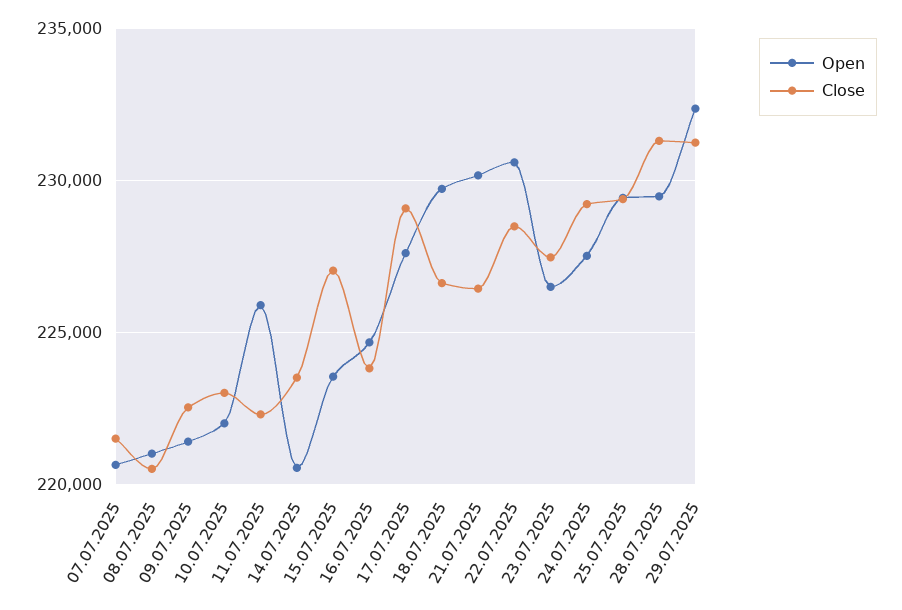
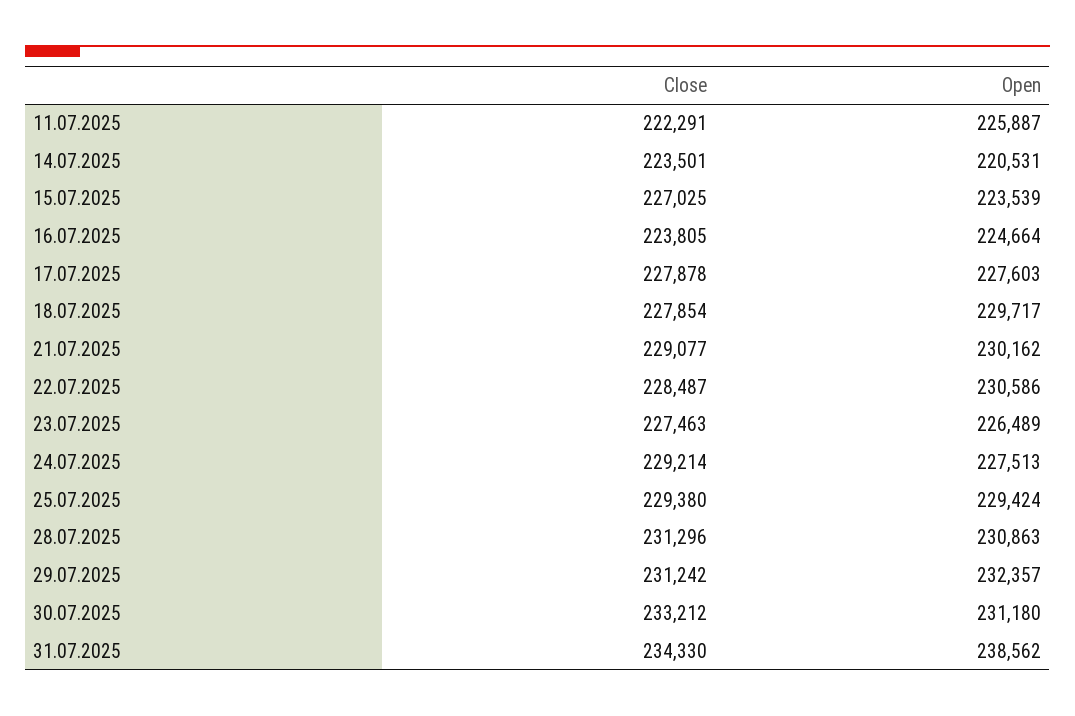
Open, 07.07.2025: 220500 -> none
Close, 07.07.2025: 221500 -> none
Open, 08.07.2025: 221000 -> none
Close, 08.07.2025: 220500 -> none
Open, 09.07.2025: 221500 -> none
Close, 09.07.2025: 222500 -> none
Open, 10.07.2025: 222000 -> none
Close, 10.07.2025: 223000 -> none
Close, 17.07.2025: 229000 -> 227878
Close, 18.07.2025: 226500 -> 227854
Close, 21.07.2025: 226500 -> 229077
Open, 28.07.2025: 229500 -> 230863
Close, 30.07.2025: none -> 233212
Open, 30.07.2025: none -> 231180
Close, 31.07.2025: none -> 234330
Open, 31.07.2025: none -> 238562

